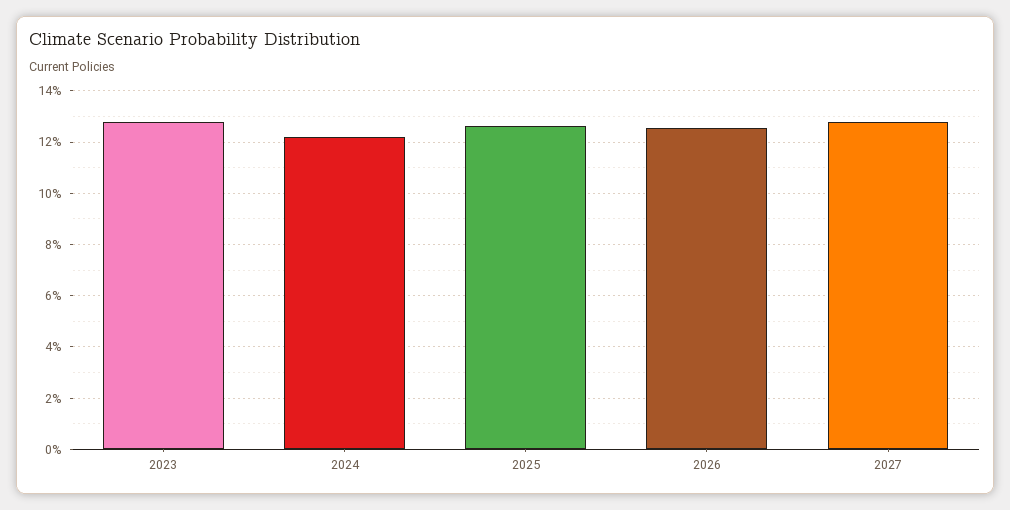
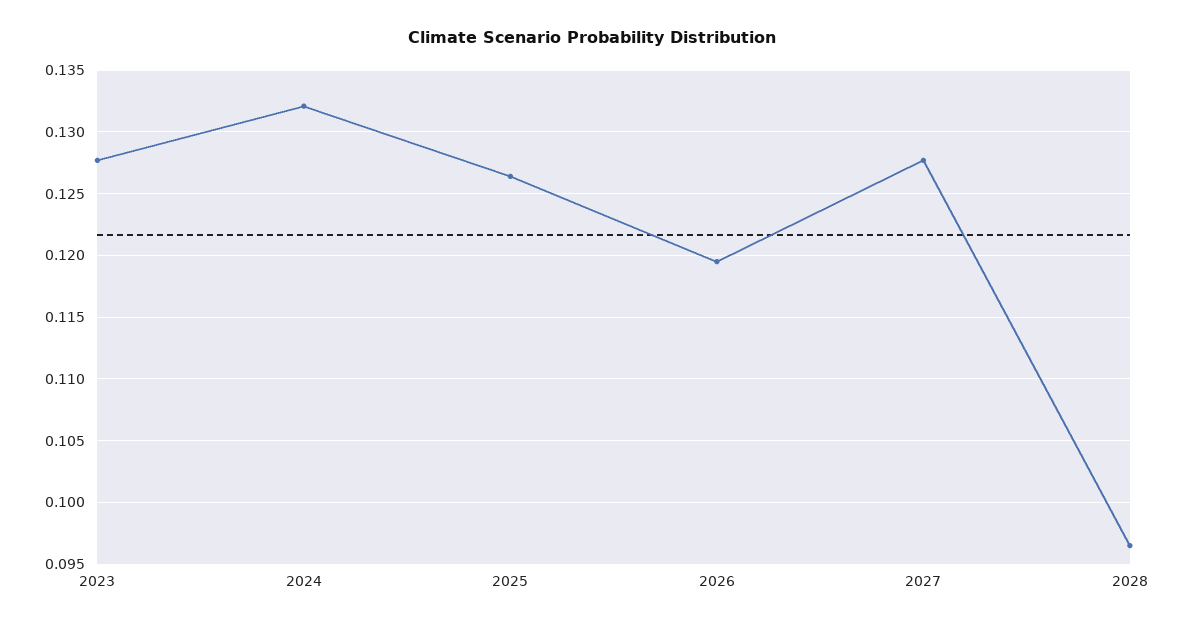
2024: 0.1225 -> 0.132
2026: 0.125 -> 0.1195
2028: none -> 0.0965

